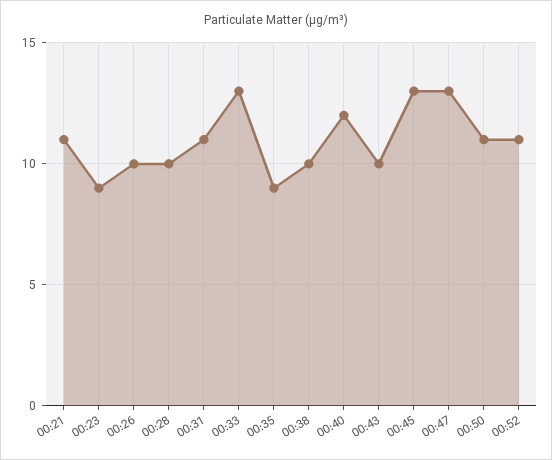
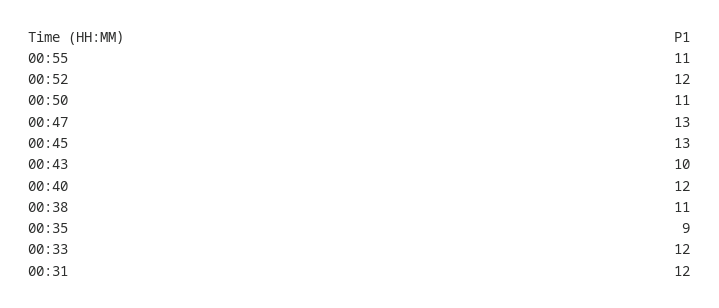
00:21: 11 -> none
00:23: 9 -> none
00:26: 10 -> none
00:28: 10 -> none
00:31: 11 -> 12
00:33: 13 -> 12
00:38: 10 -> 11
00:52: 11 -> 12
00:55: none -> 11

